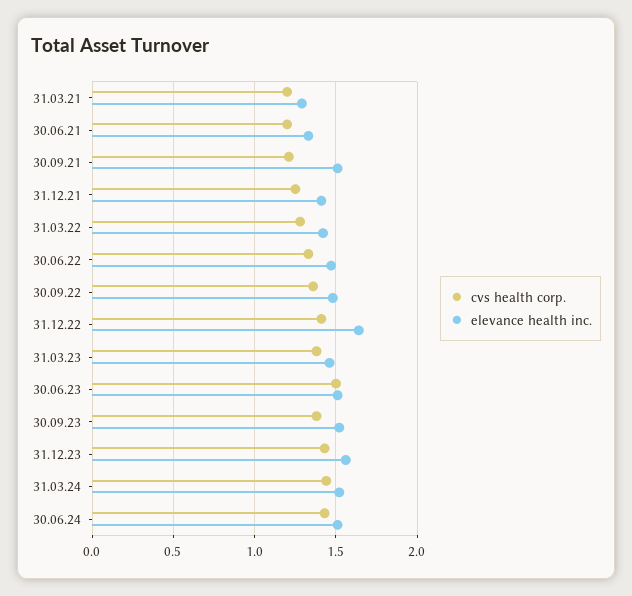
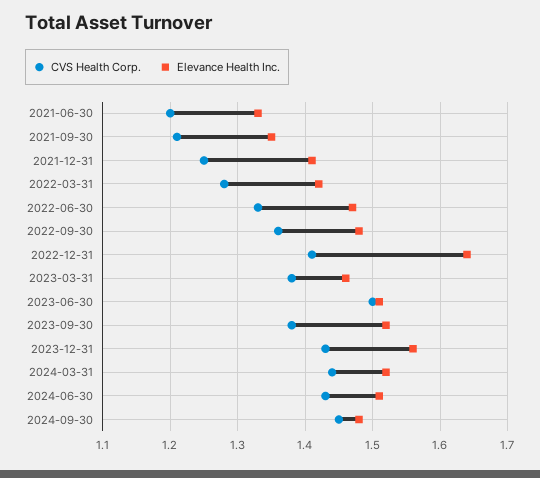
cvs health corp., 31.03.21: 1.2 -> none
elevance health inc., 31.03.21: 1.3 -> none
elevance health inc., 30.09.21: 1.5 -> 1.35
cvs health corp., 2024-09-30: none -> 1.45
elevance health inc., 2024-09-30: none -> 1.48

